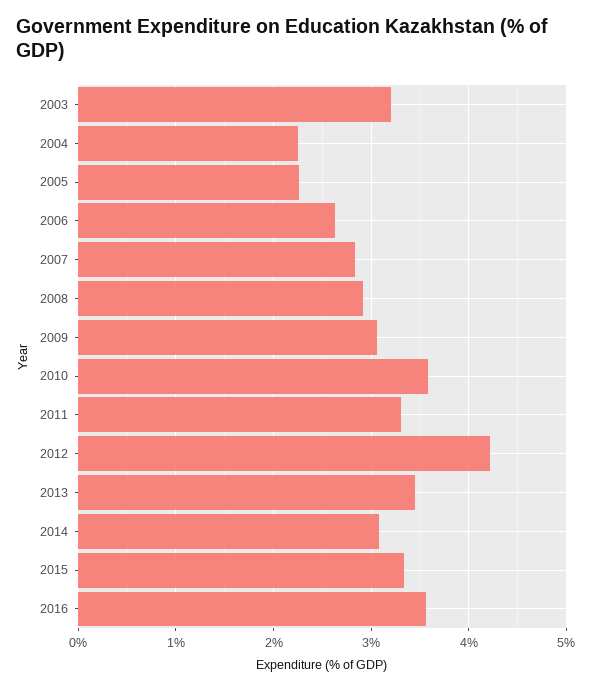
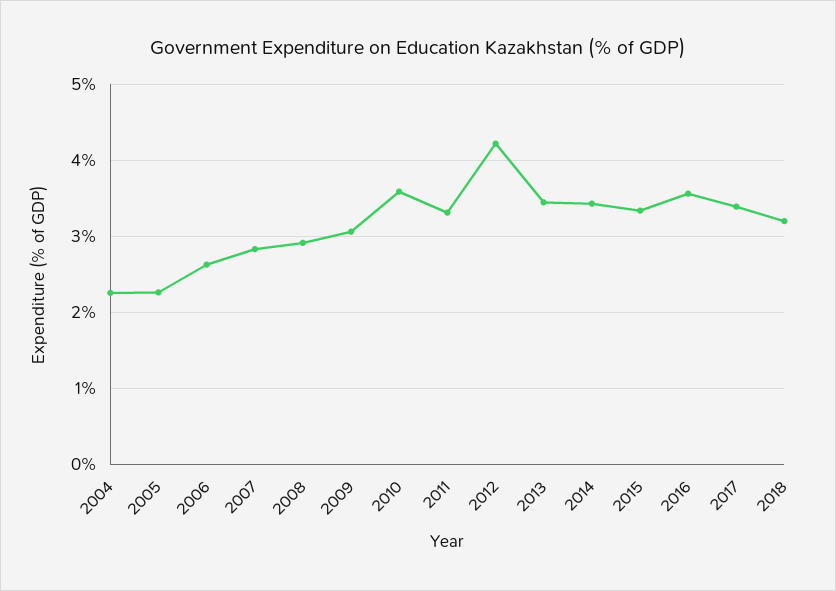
2003: 3.2 -> none
2014: 3.1 -> 3.4
2017: none -> 3.4
2018: none -> 3.2

